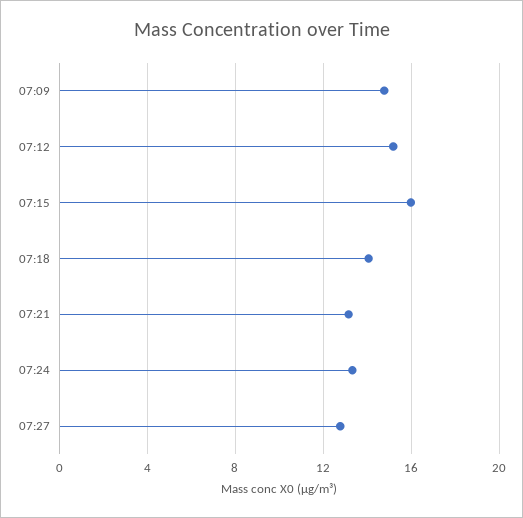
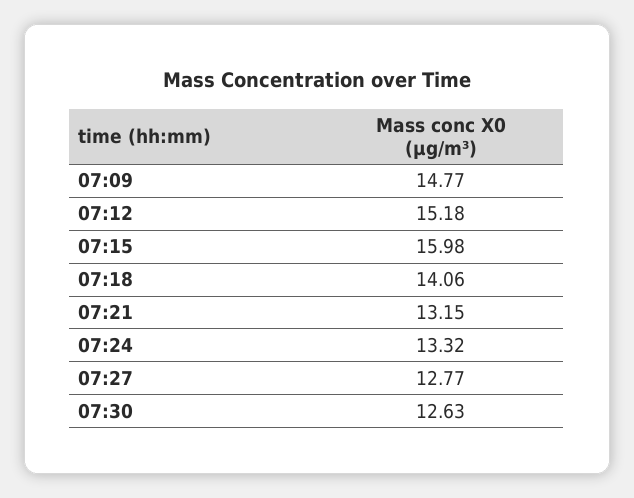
07:30: none -> 12.63

